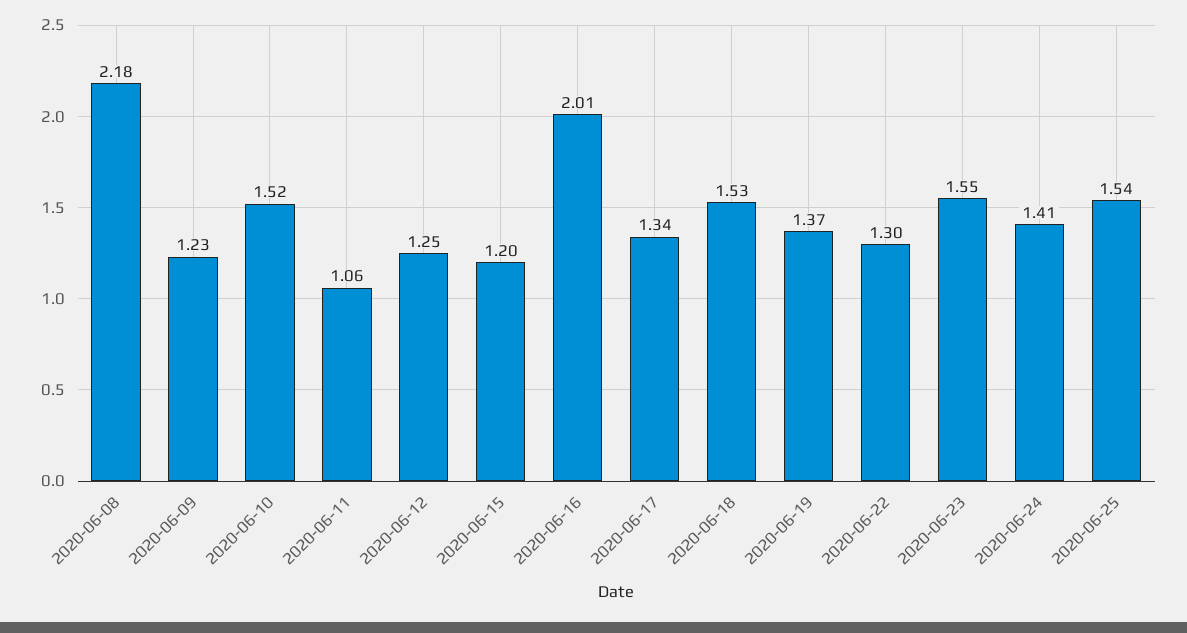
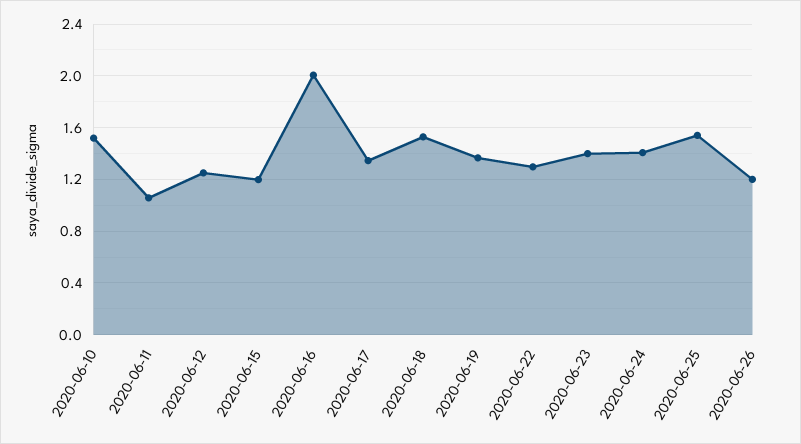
2020-06-08: 2.18 -> none
2020-06-09: 1.23 -> none
2020-06-23: 1.55 -> 1.4
2020-06-26: none -> 1.2

